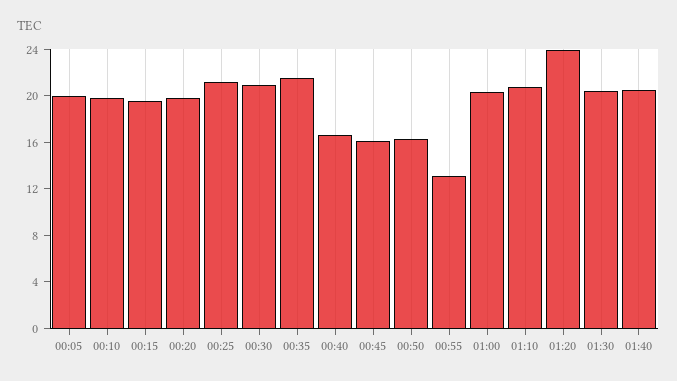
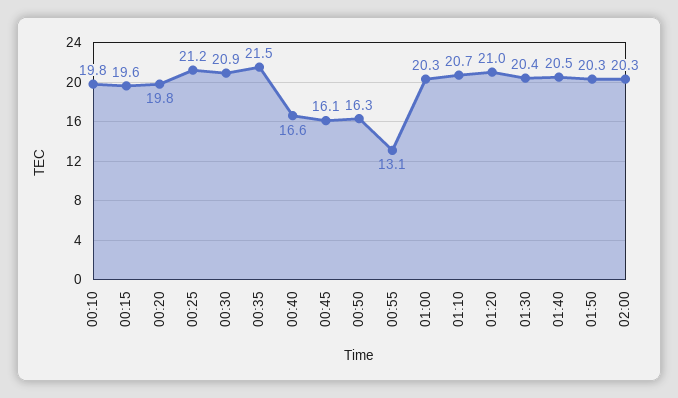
00:05: 20 -> none
01:20: 24 -> 21
01:50: none -> 20.3
02:00: none -> 20.3

